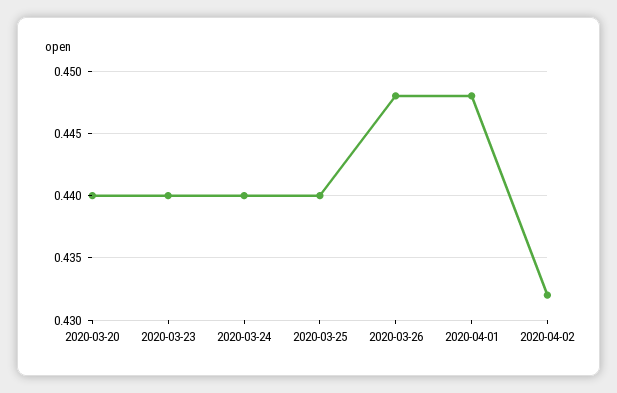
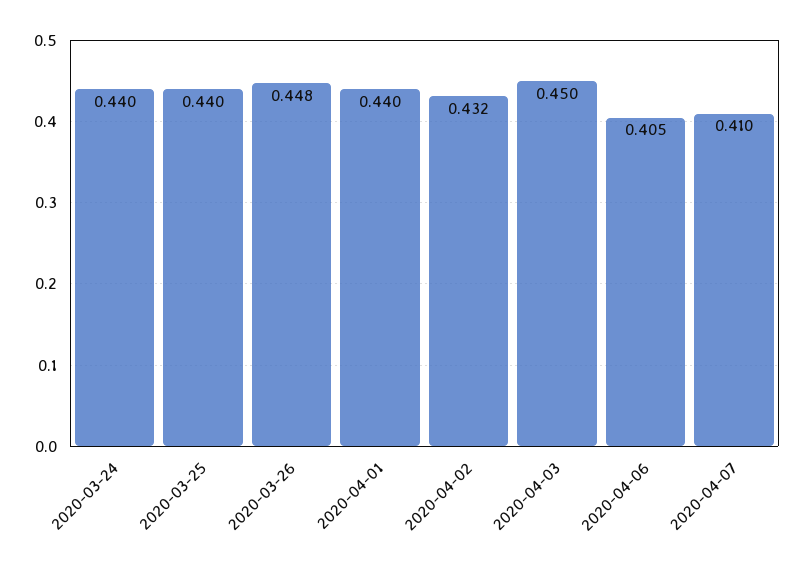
2020-03-20: 0.44 -> none
2020-03-23: 0.44 -> none
2020-04-01: 0.448 -> 0.44
2020-04-03: none -> 0.45
2020-04-06: none -> 0.405
2020-04-07: none -> 0.41

